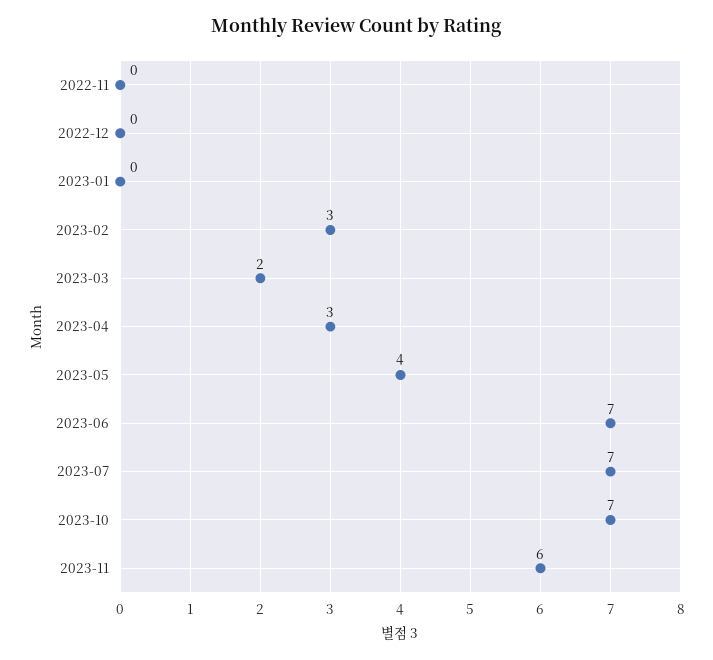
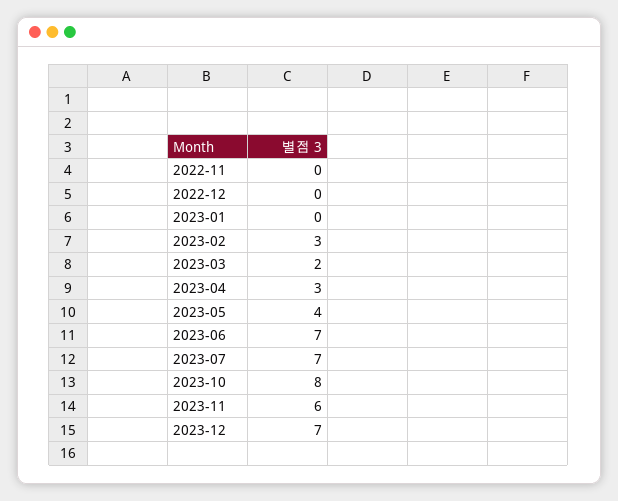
2023-10: 7 -> 8
2023-12: none -> 7

